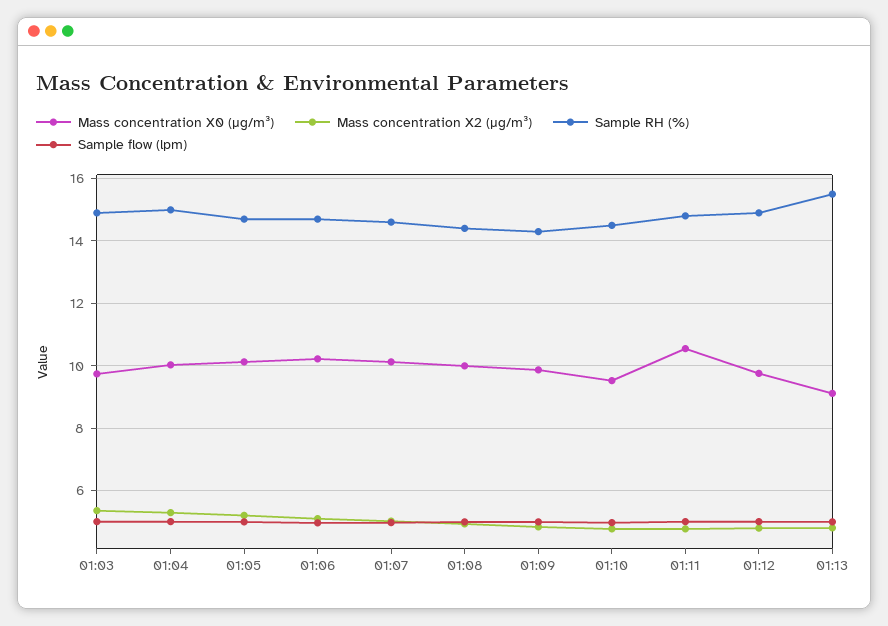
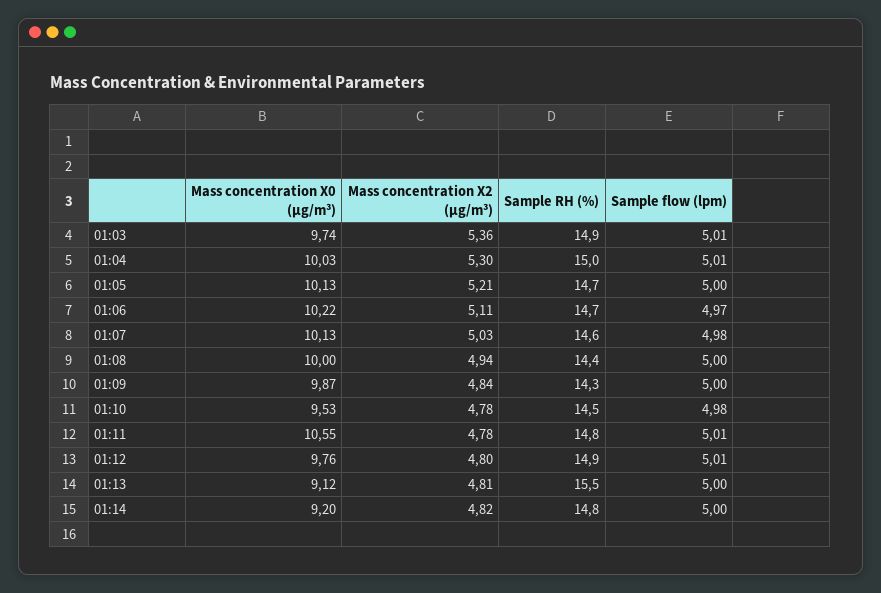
Mass concentration X0 (μg/m³), 01:14: none -> 9.2
Mass concentration X2 (μg/m³), 01:14: none -> 4.82
Sample RH (%), 01:14: none -> 14.8
Sample flow (lpm), 01:14: none -> 5

